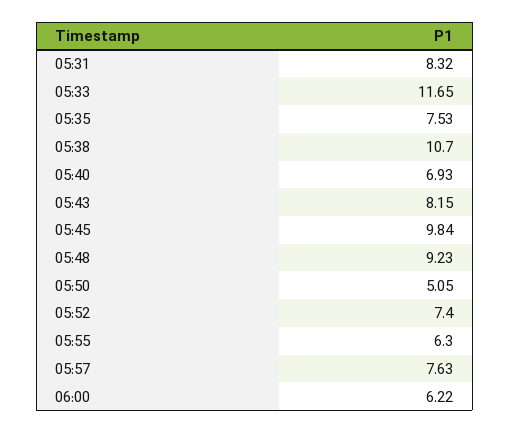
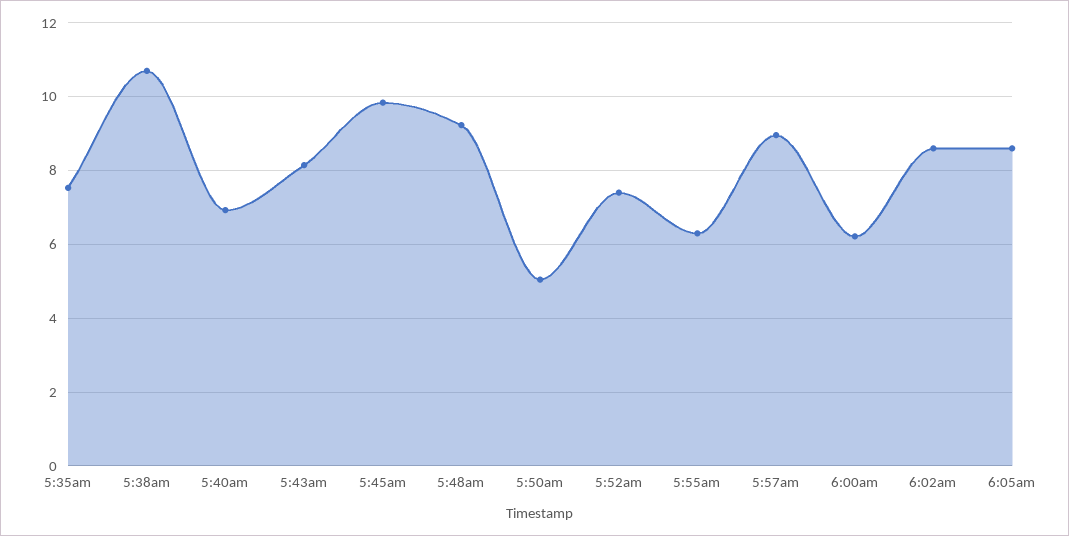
05:31: 8.32 -> none
05:33: 11.65 -> none
05:57: 7.63 -> 9
6:02am: none -> 8.6
6:05am: none -> 8.6

